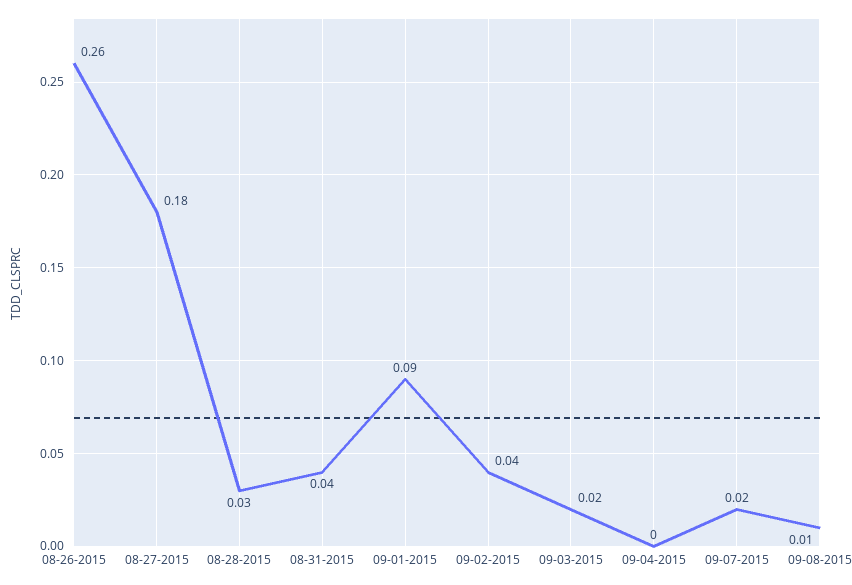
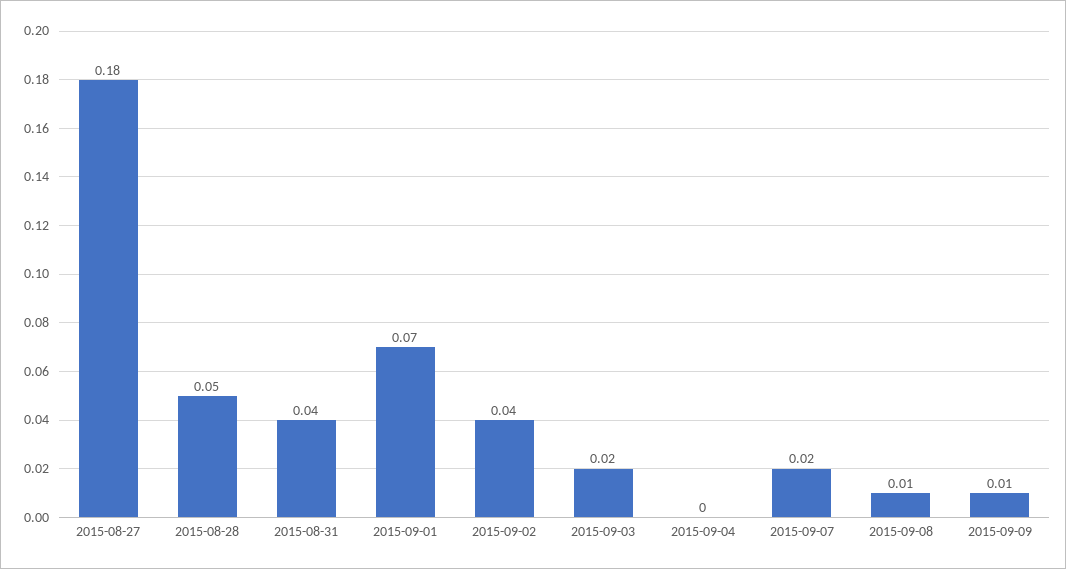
08-26-2015: 0.26 -> none
08-28-2015: 0.03 -> 0.05
09-01-2015: 0.09 -> 0.07
2015-09-09: none -> 0.01

